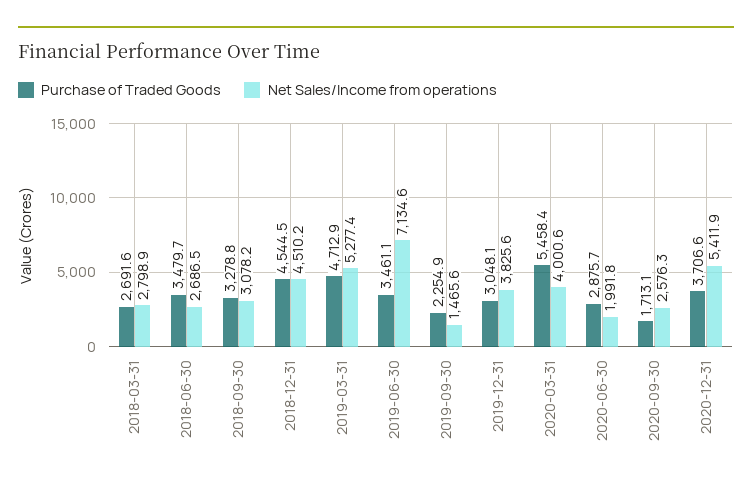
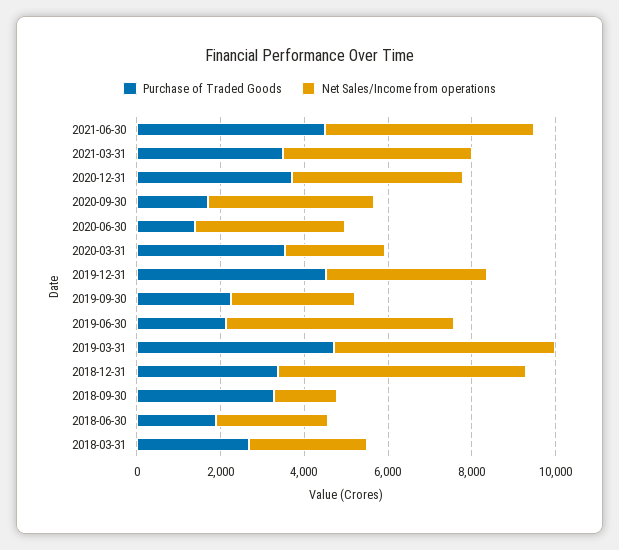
Purchase of Traded Goods, 2018-06-30: 3479.7 -> 2000
Net Sales/Income from operations, 2018-09-30: 3078.2 -> 1500
Purchase of Traded Goods, 2018-12-31: 4544.5 -> 3500
Net Sales/Income from operations, 2018-12-31: 4510.2 -> 6000
Purchase of Traded Goods, 2019-06-30: 3461.1 -> 2000
Net Sales/Income from operations, 2019-06-30: 7134.6 -> 5500
Net Sales/Income from operations, 2019-09-30: 1465.6 -> 3000
Purchase of Traded Goods, 2019-12-31: 3048.1 -> 4500
Purchase of Traded Goods, 2020-03-31: 5458.4 -> 3500
Net Sales/Income from operations, 2020-03-31: 4000.6 -> 2500
Purchase of Traded Goods, 2020-06-30: 2875.7 -> 1500
Net Sales/Income from operations, 2020-06-30: 1991.8 -> 3500
Net Sales/Income from operations, 2020-09-30: 2576.3 -> 4000
Net Sales/Income from operations, 2020-12-31: 5411.9 -> 4000
Purchase of Traded Goods, 2021-06-30: none -> 4500
Net Sales/Income from operations, 2021-06-30: none -> 5000
Purchase of Traded Goods, 2021-03-31: none -> 3500
Net Sales/Income from operations, 2021-03-31: none -> 4500

